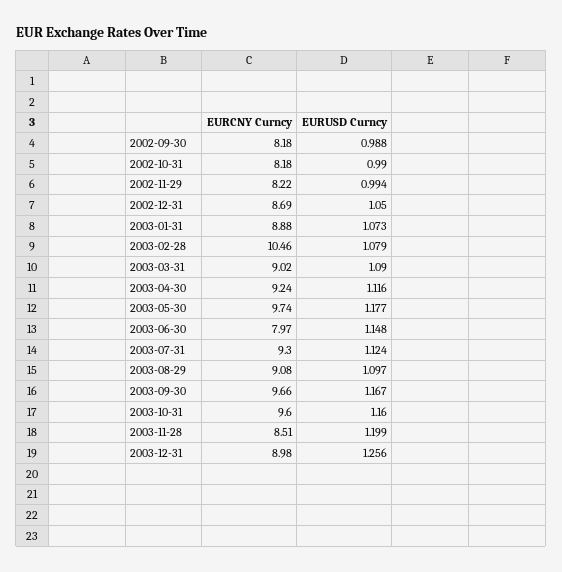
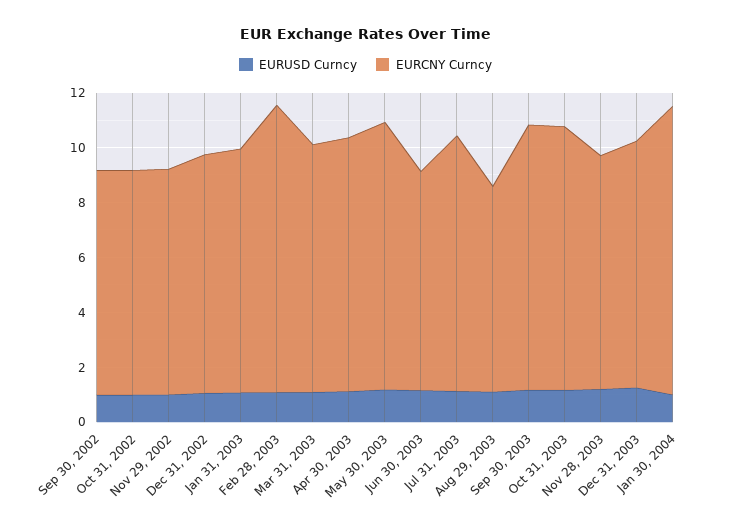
EURCNY Curncy, 2003-08-29: 9.08 -> 7.5
EURUSD Curncy, Jan 30, 2004: none -> 1
EURCNY Curncy, Jan 30, 2004: none -> 10.5

